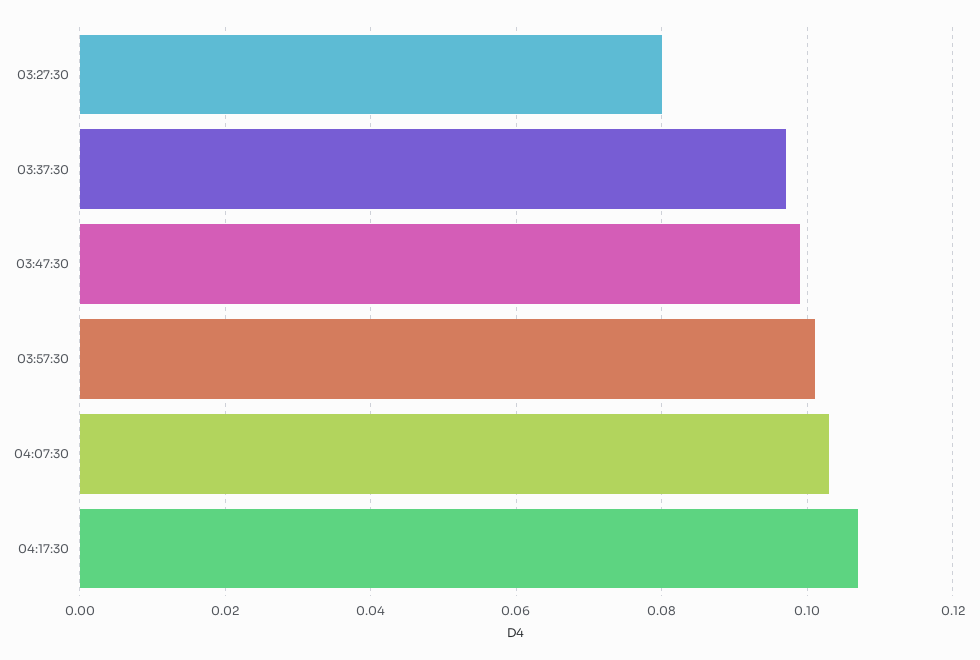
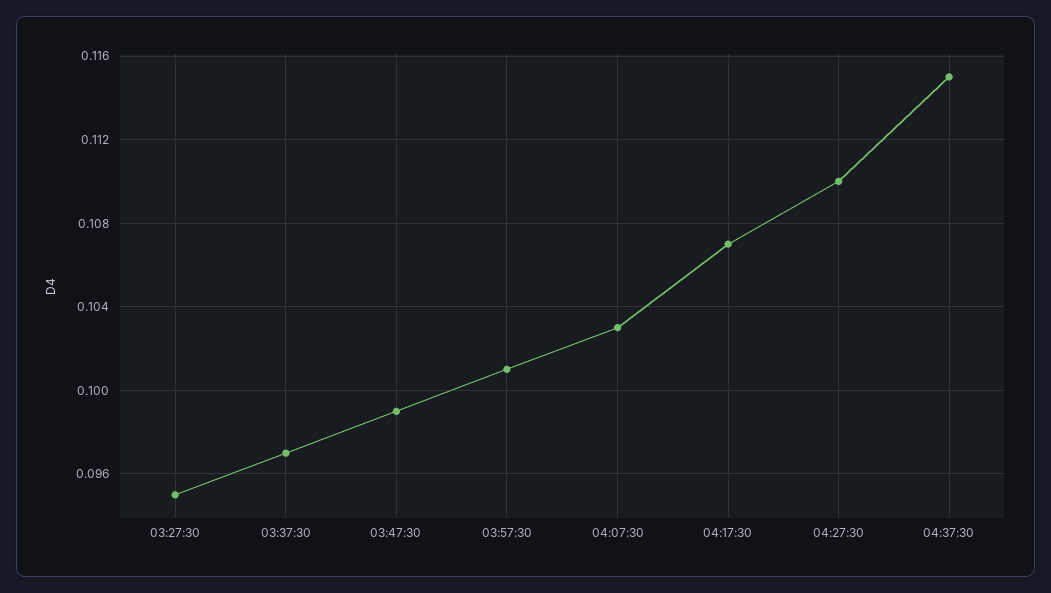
03:27:30: 0.08 -> 0.095
04:27:30: none -> 0.11
04:37:30: none -> 0.115

